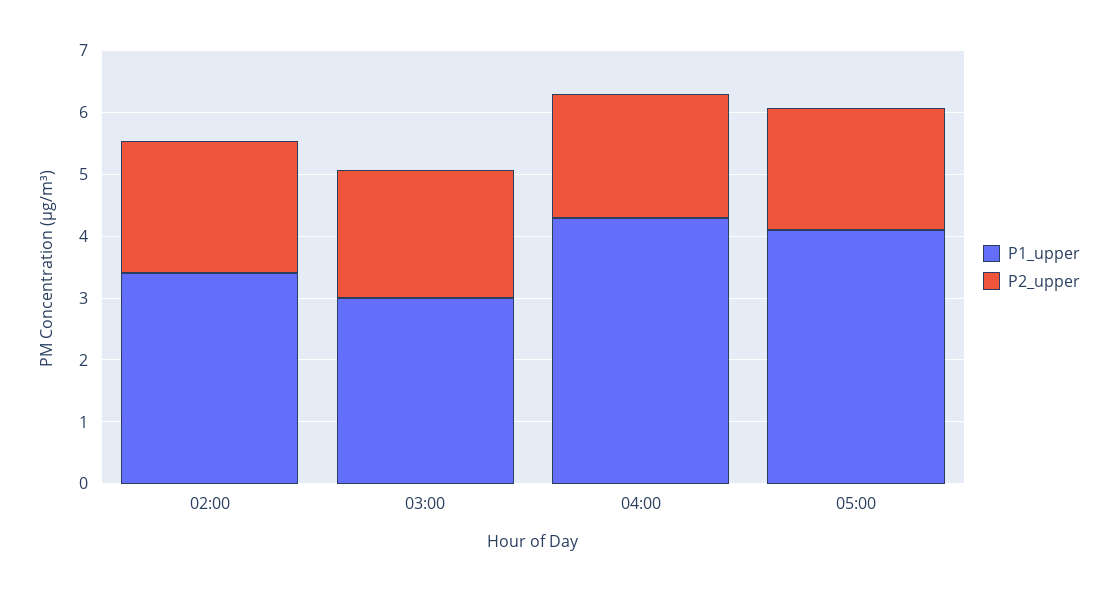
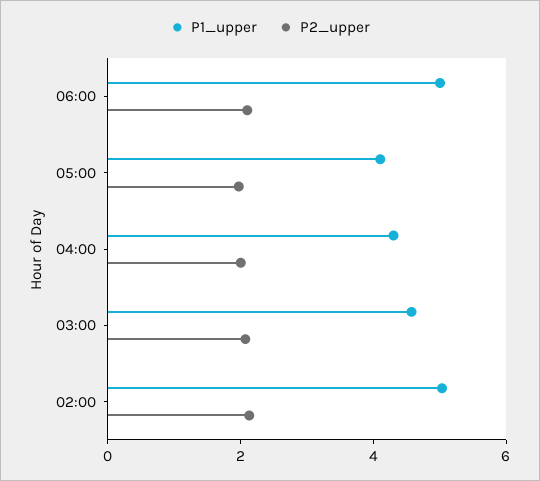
P1_upper, 02:00: 3.4 -> 5
P1_upper, 03:00: 3 -> 4.5
P1_upper, 06:00: none -> 5
P2_upper, 06:00: none -> 2

